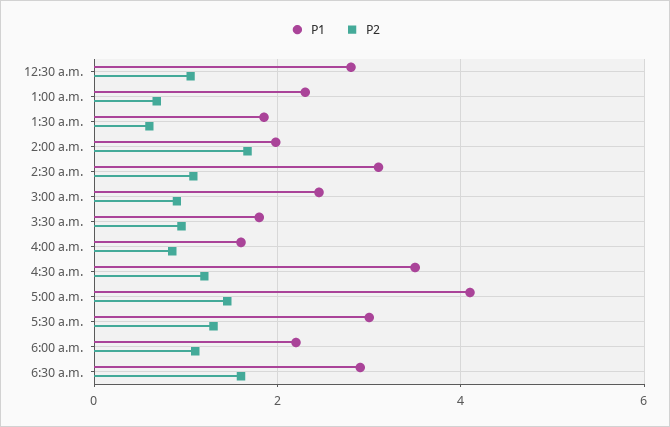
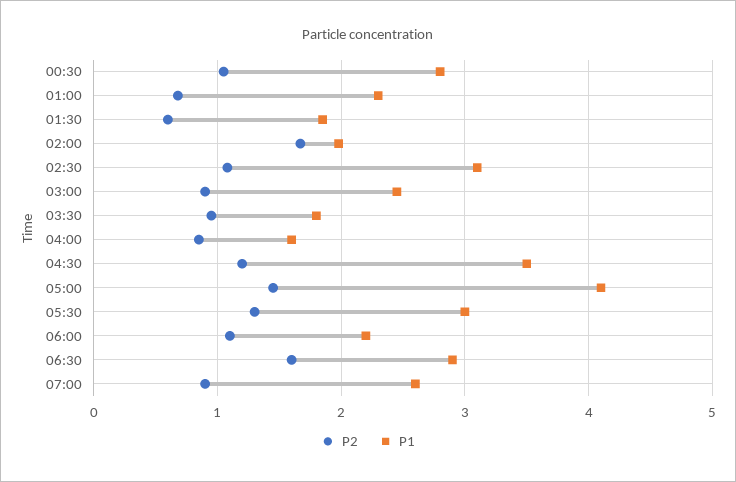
P2, 07:00: none -> 0.9
P1, 07:00: none -> 2.6

